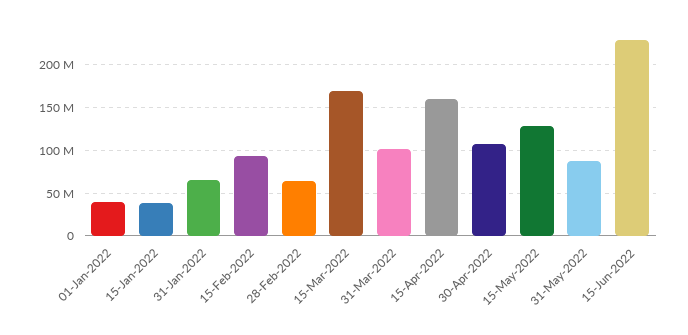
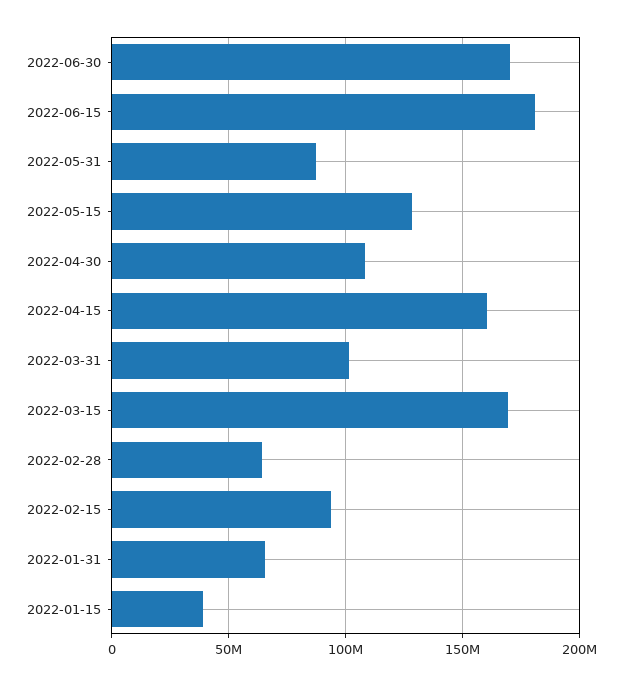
01-Jan-2022: 40000000 -> none
15-Jun-2022: 230000000 -> 180000000
2022-06-30: none -> 170000000

